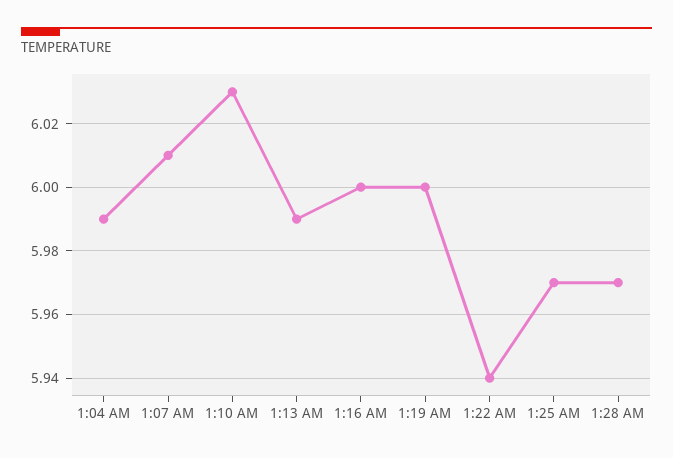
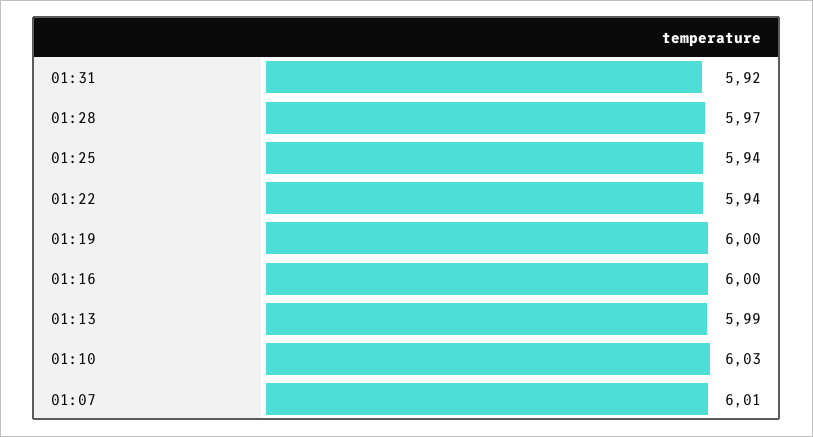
1:04 AM: 5.99 -> none
1:25 AM: 5.97 -> 5.94
01:31: none -> 5.92

